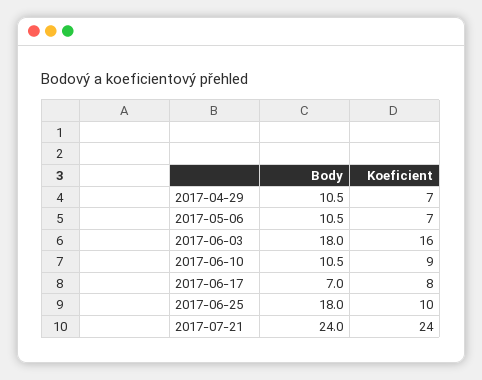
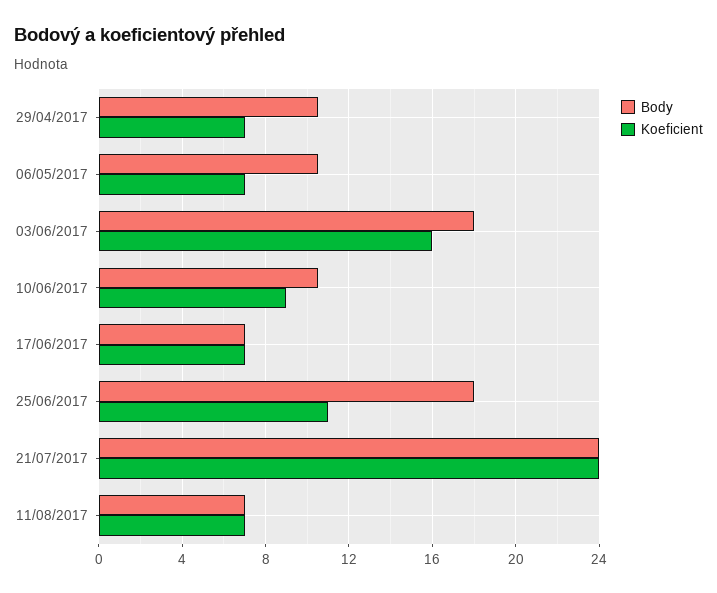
Koeficient, 2017-06-17: 8 -> 7
Koeficient, 2017-06-25: 10 -> 11
Body, 11/08/2017: none -> 7
Koeficient, 11/08/2017: none -> 7

